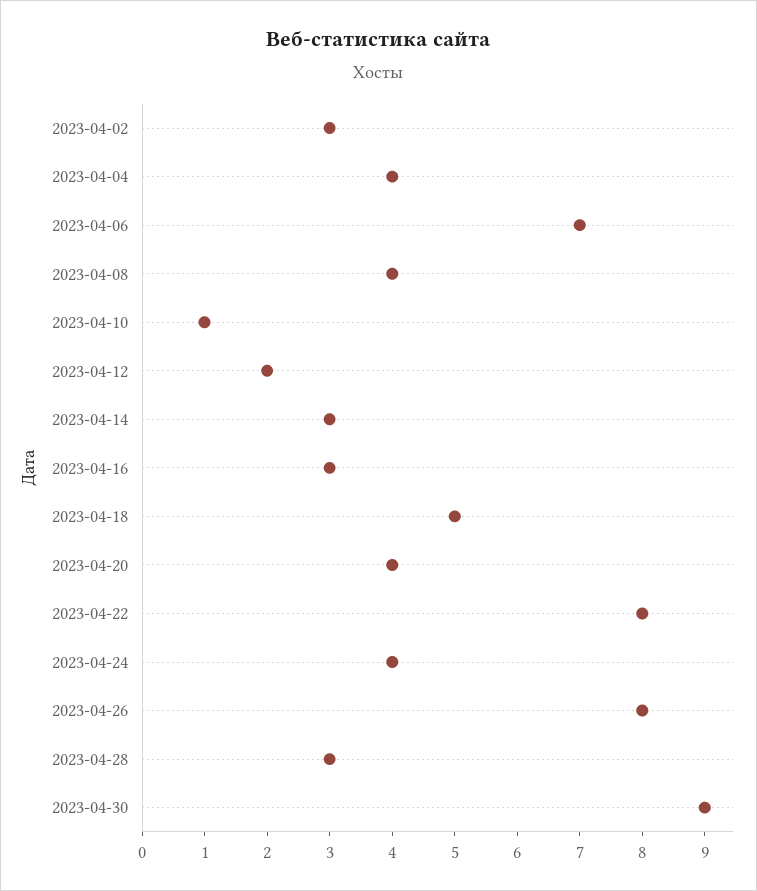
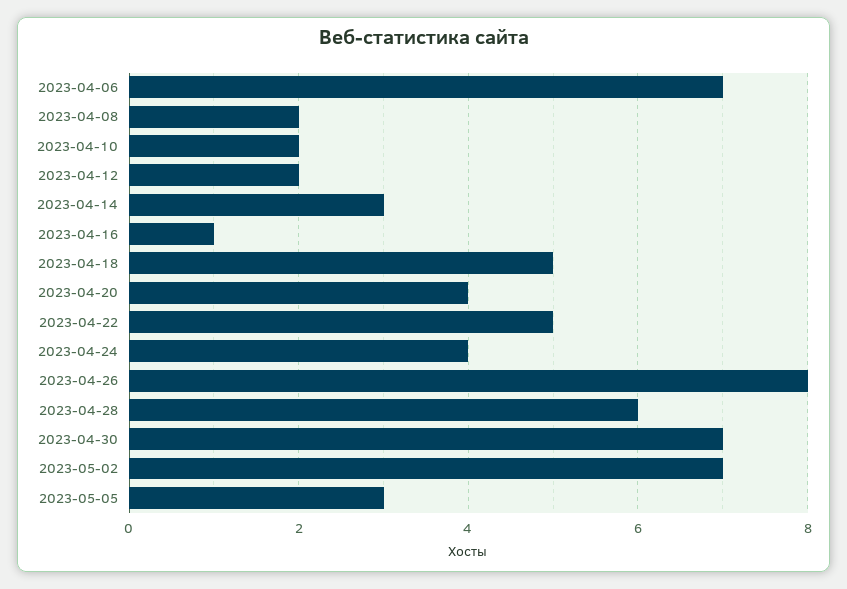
2023-04-02: 3 -> none
2023-04-04: 4 -> none
2023-04-08: 4 -> 2
2023-04-10: 1 -> 2
2023-04-16: 3 -> 1
2023-04-22: 8 -> 5
2023-04-28: 3 -> 6
2023-04-30: 9 -> 7
2023-05-02: none -> 7
2023-05-05: none -> 3

